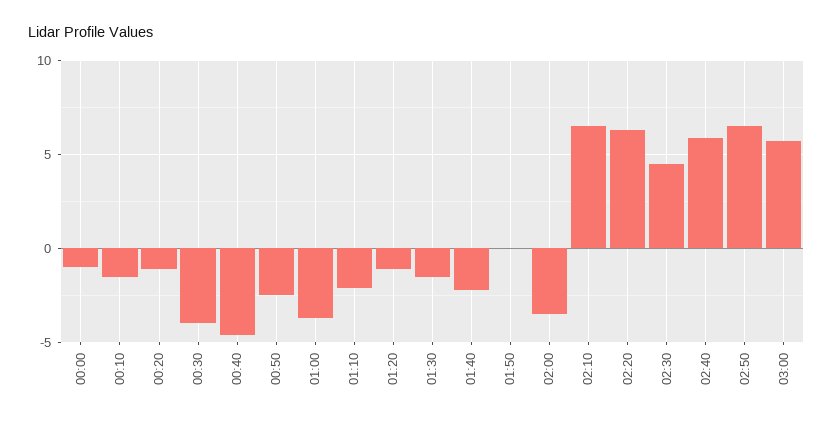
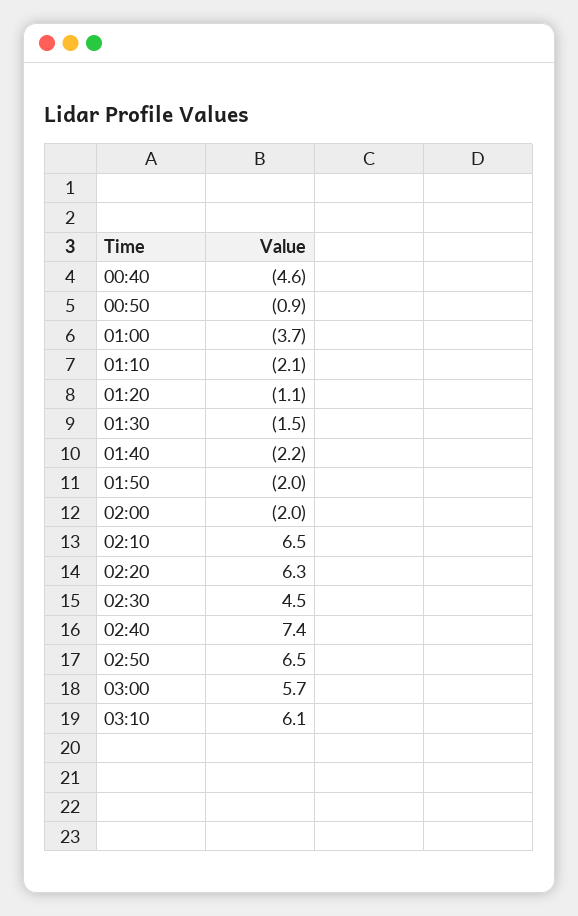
00:00: -1 -> none
00:10: -1.5 -> none
00:20: -1 -> none
00:30: -4 -> none
00:50: -2.5 -> -0.9
01:50: 0 -> -2
02:00: -3.5 -> -2
02:40: 6 -> 7.4
03:10: none -> 6.1

